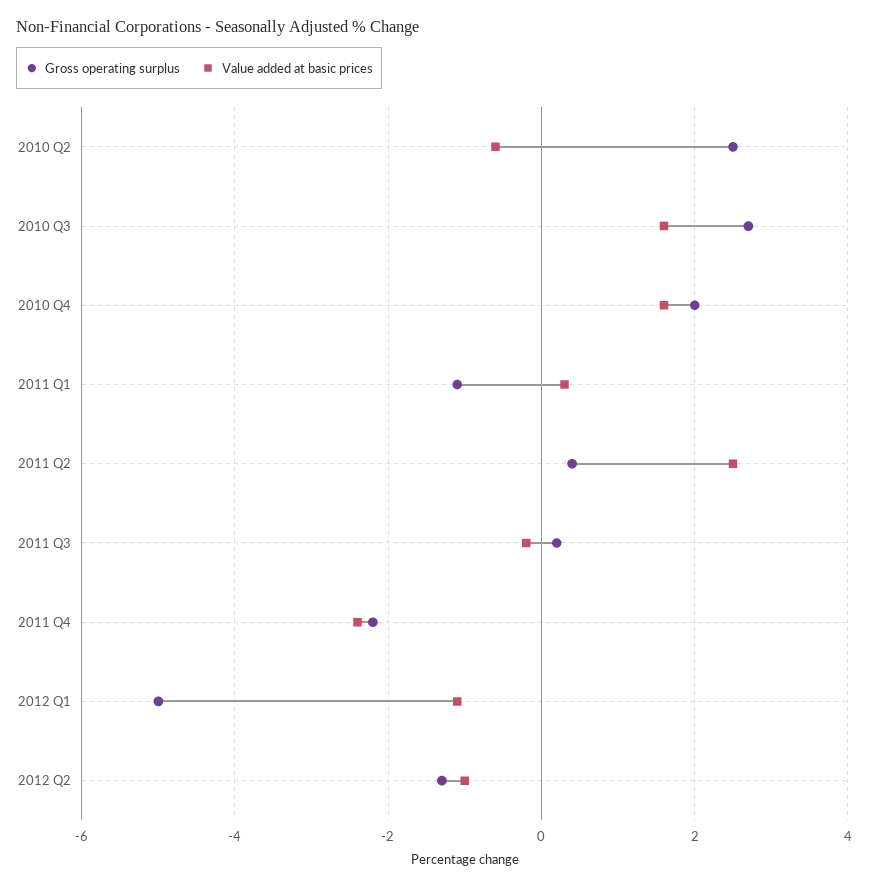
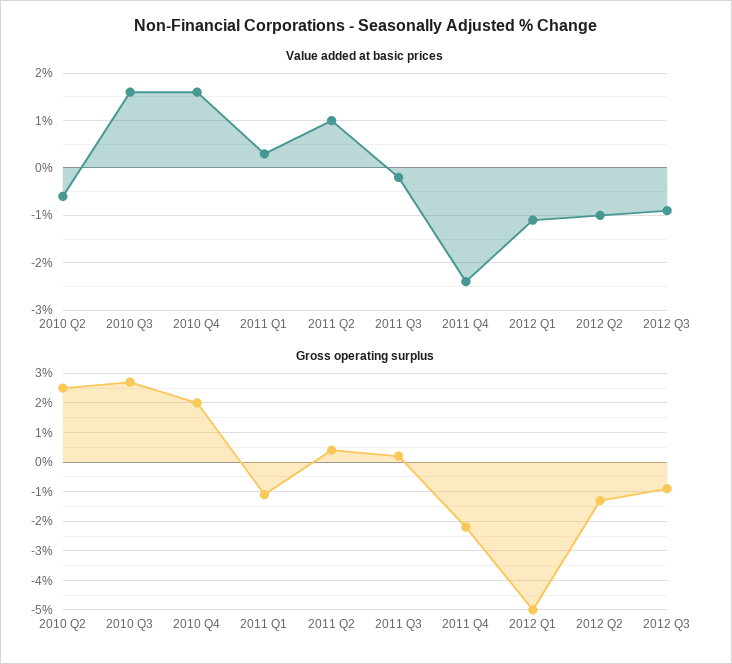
Value added at basic prices, 2011 Q2: 2.5 -> 1
Value added at basic prices, 2012 Q3: none -> -1
Gross operating surplus, 2012 Q3: none -> -1

